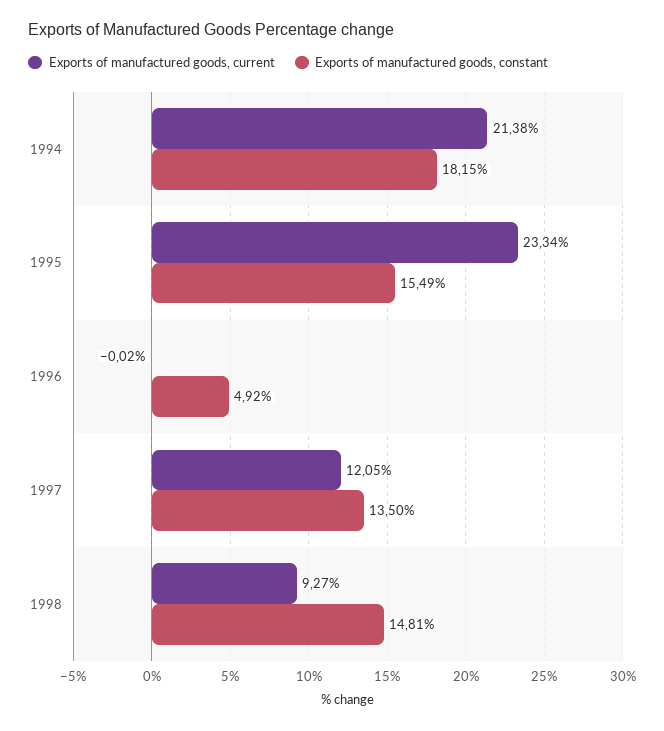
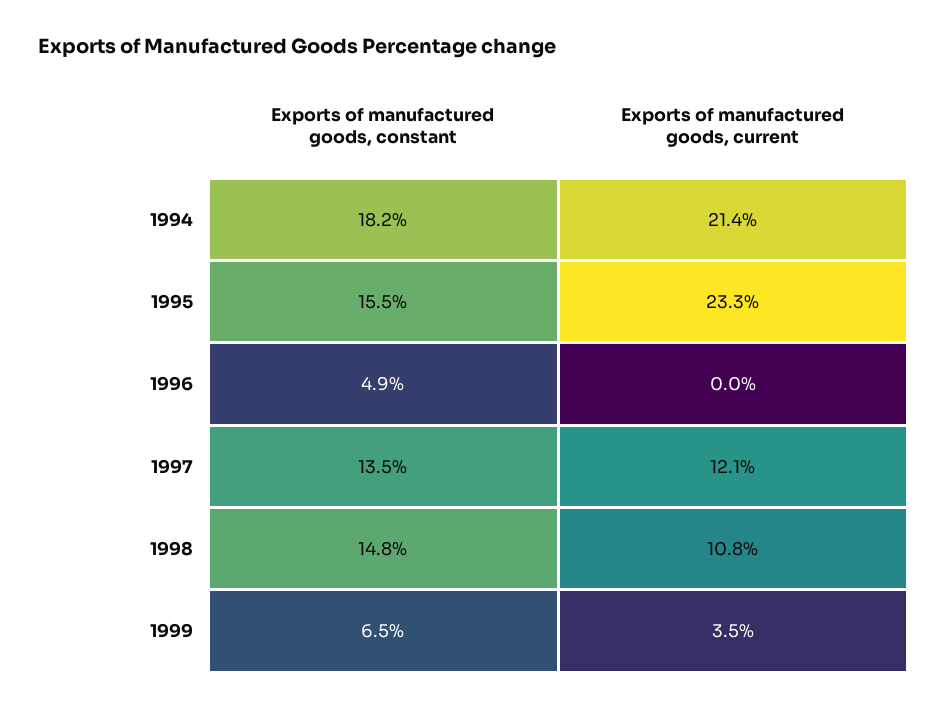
Exports of manufactured goods, current, 1998: 9.27 -> 10.8
Exports of manufactured goods, constant, 1999: none -> 6.5
Exports of manufactured goods, current, 1999: none -> 3.5

